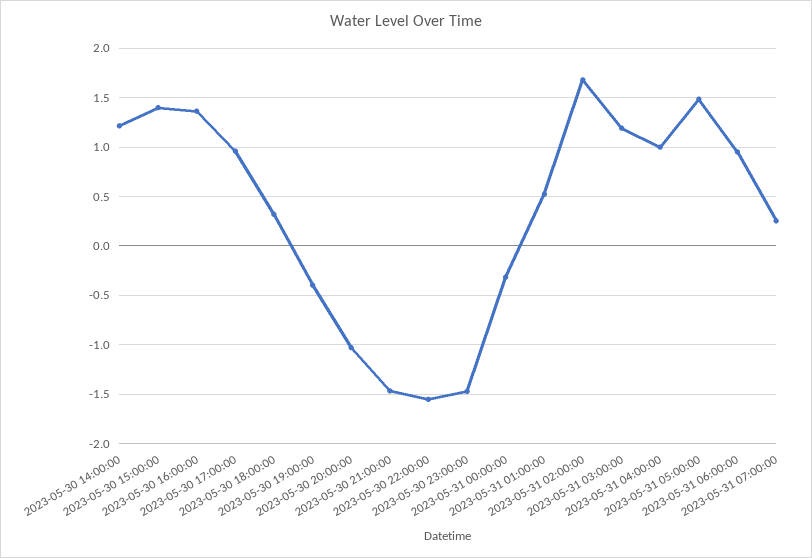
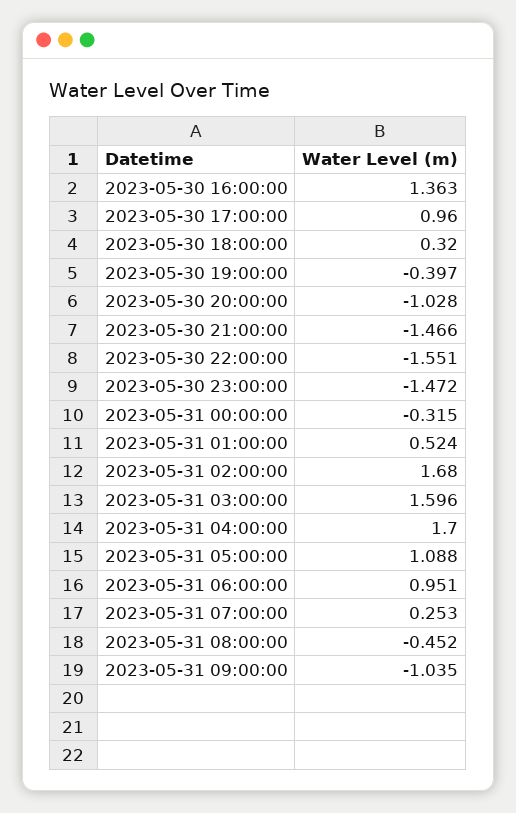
2023-05-30 14:00:00: 1.2 -> none
2023-05-30 15:00:00: 1.4 -> none
2023-05-31 03:00:00: 1.2 -> 1.596
2023-05-31 04:00:00: 1 -> 1.7
2023-05-31 05:00:00: 1.5 -> 1.088
2023-05-31 08:00:00: none -> -0.452
2023-05-31 09:00:00: none -> -1.035

